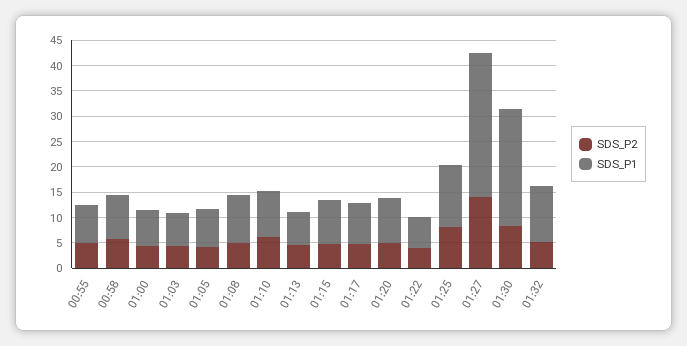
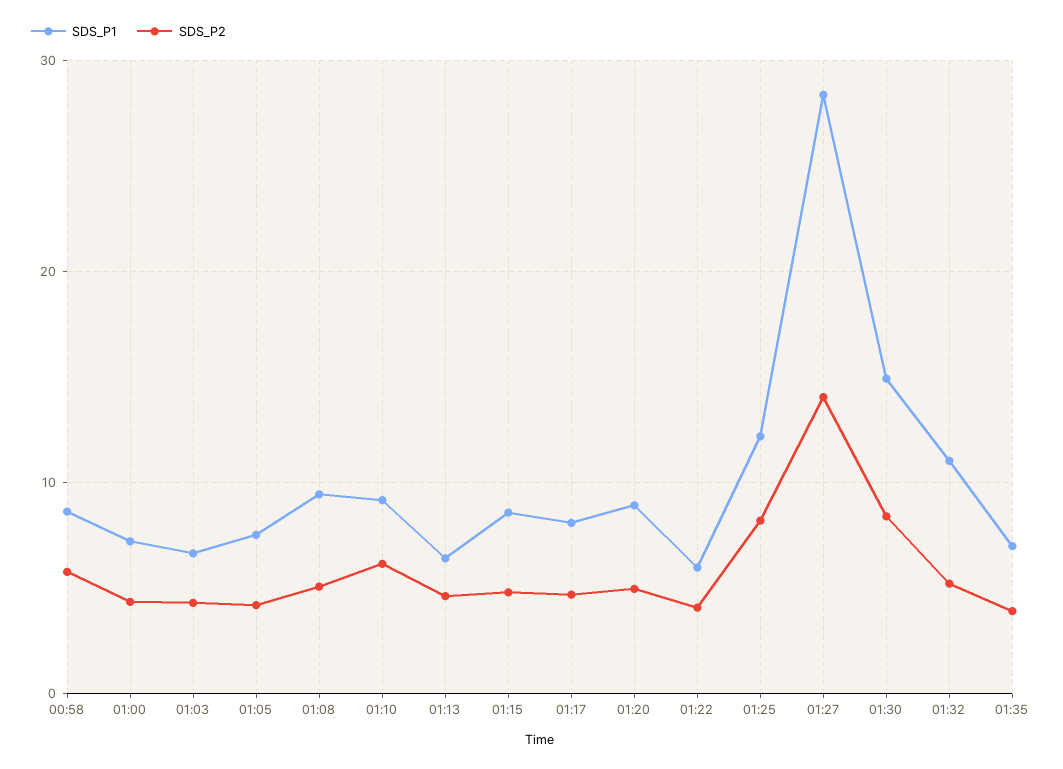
SDS_P2, 00:55: 5 -> none
SDS_P1, 00:55: 7.5 -> none
SDS_P1, 01:30: 22.5 -> 15
SDS_P1, 01:35: none -> 7
SDS_P2, 01:35: none -> 4

